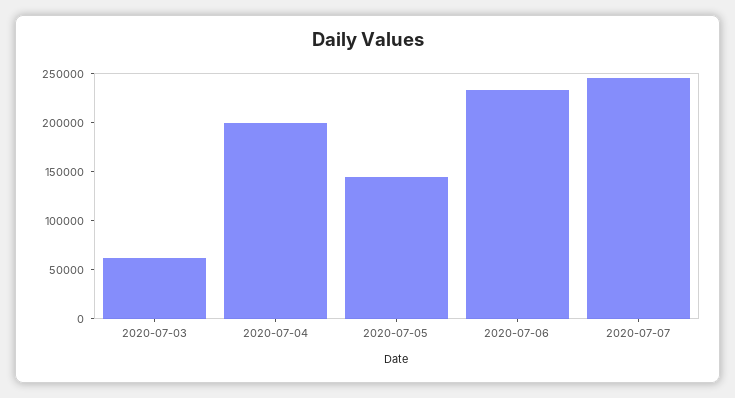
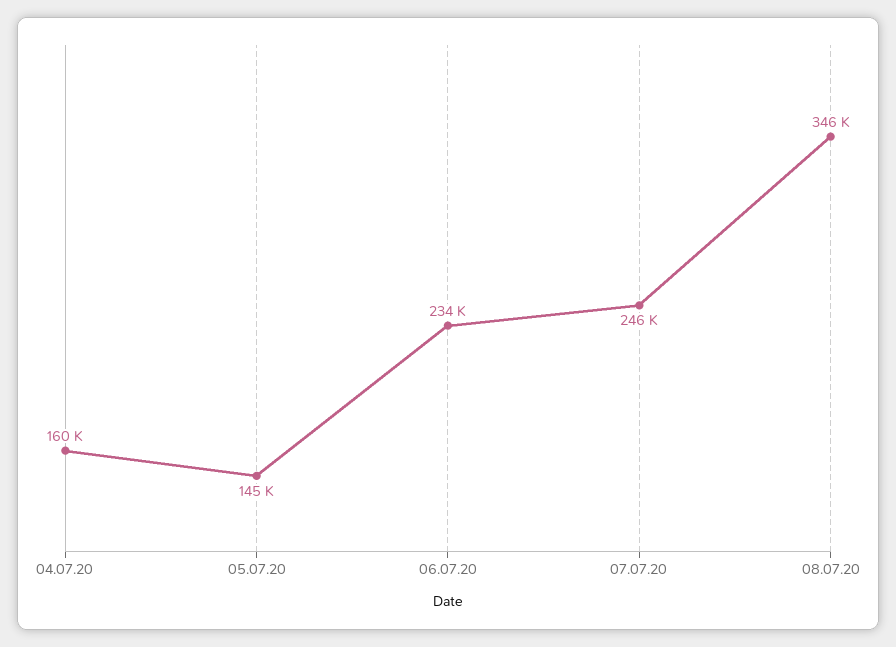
2020-07-03: 60000 -> none
2020-07-04: 200000 -> 160000
08.07.20: none -> 346000

